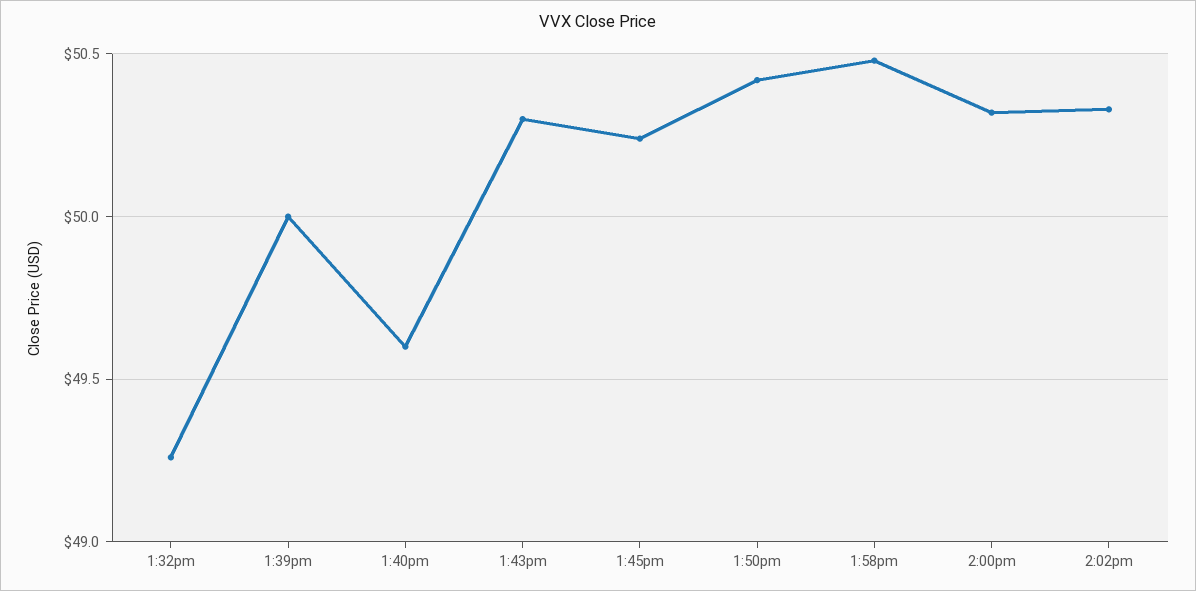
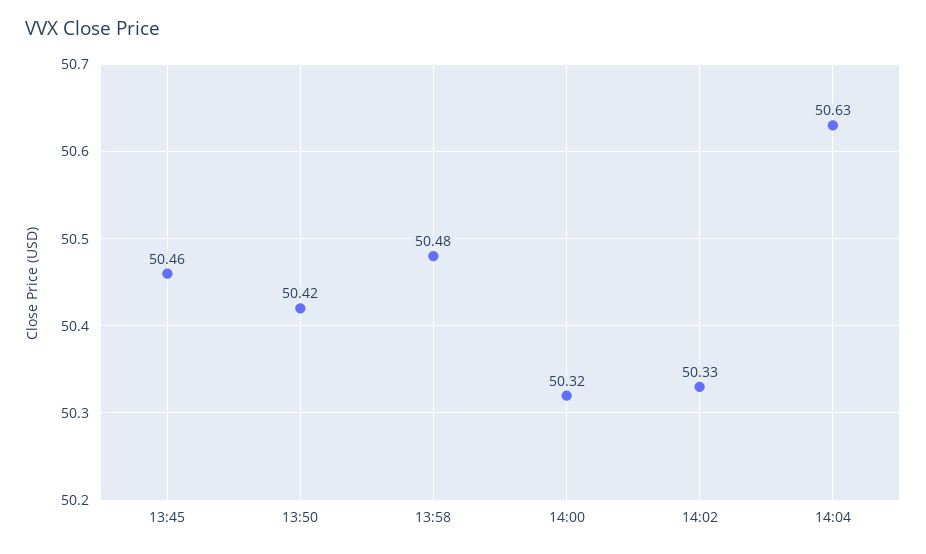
1:32pm: 49.25 -> none
1:39pm: 50 -> none
1:40pm: 49.6 -> none
1:43pm: 50.3 -> none
1:45pm: 50.25 -> 50.46
14:04: none -> 50.63

